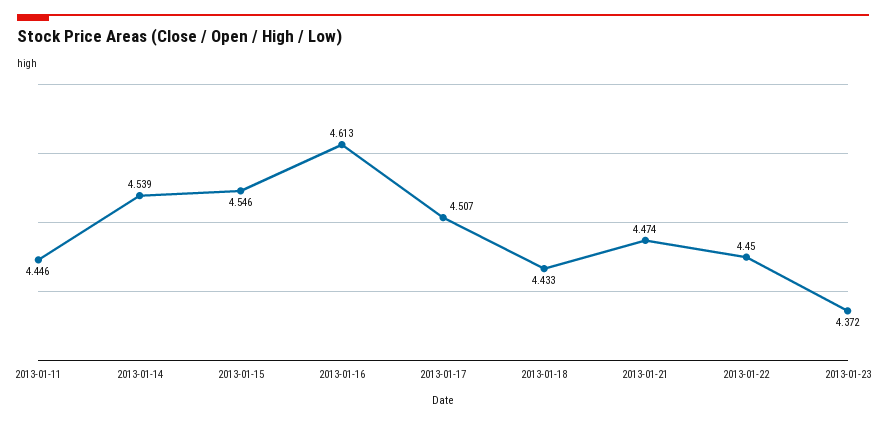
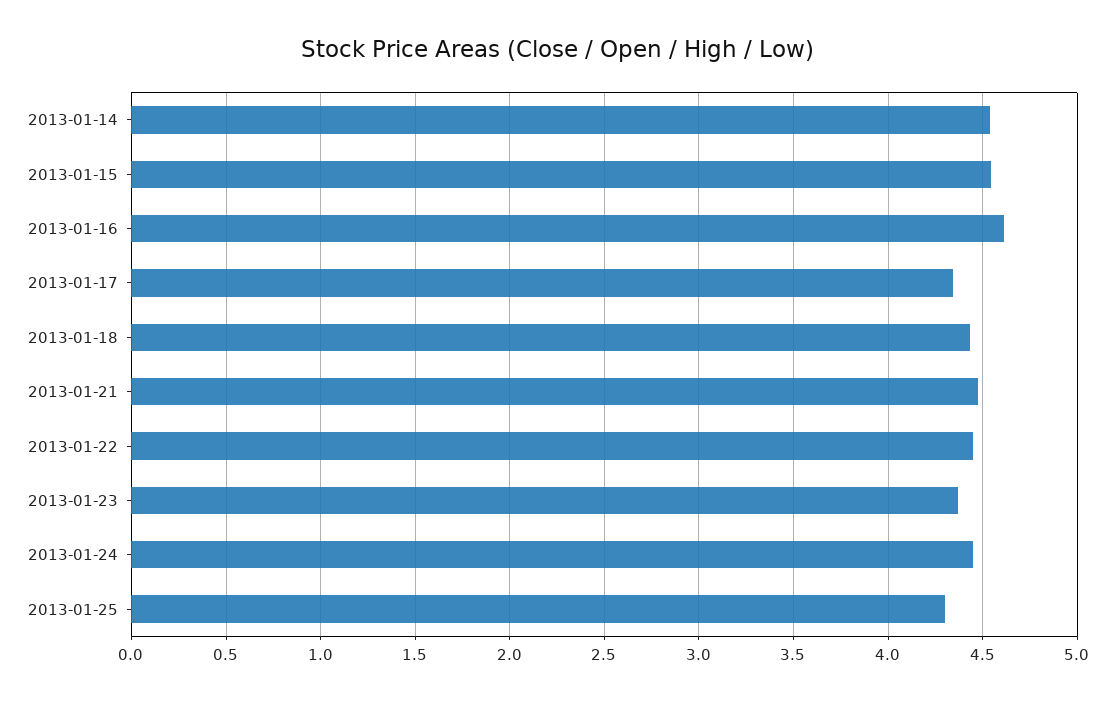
2013-01-11: 4.446 -> none
2013-01-17: 4.507 -> 4.35
2013-01-24: none -> 4.45
2013-01-25: none -> 4.3

